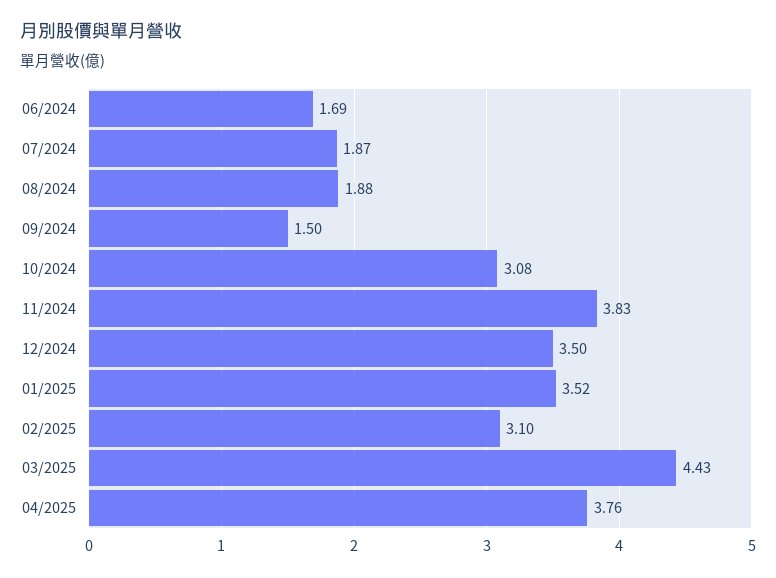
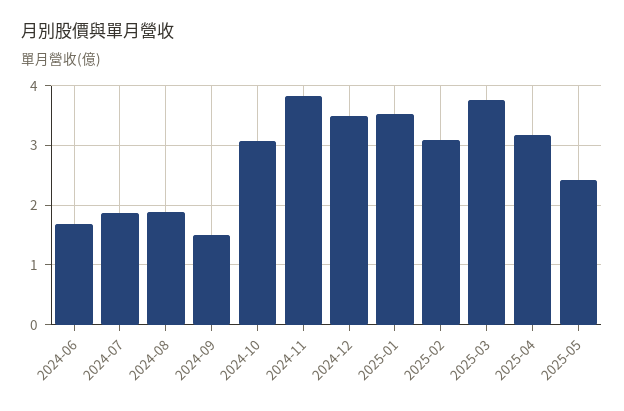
03/2025: 4.43 -> 3.8
04/2025: 3.76 -> 3.2
2025-05: none -> 2.4

